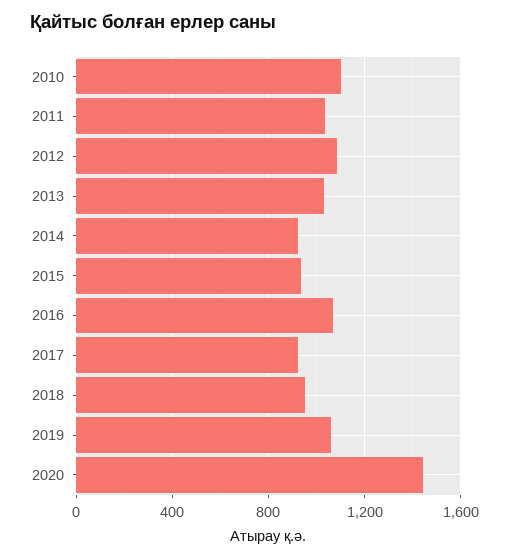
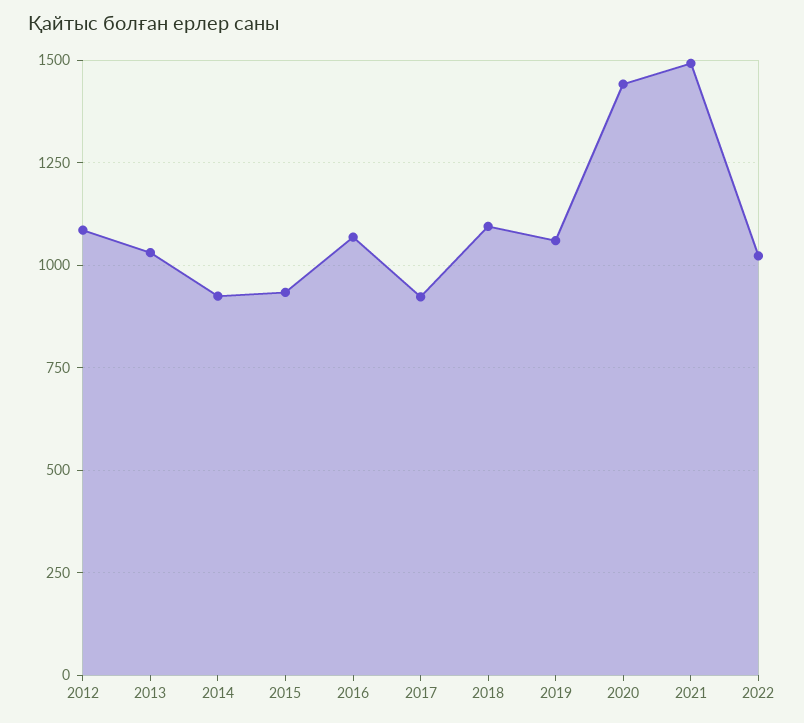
2010: 1100 -> none
2011: 1050 -> none
2018: 950 -> 1100
2021: none -> 1500
2022: none -> 1025

